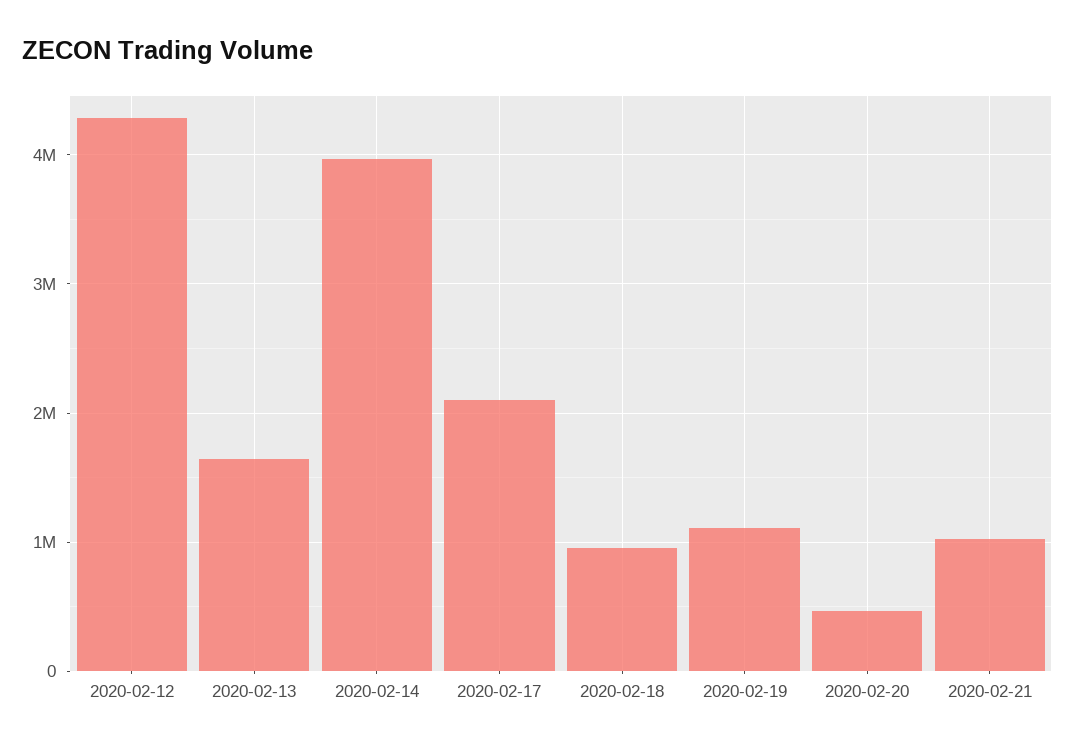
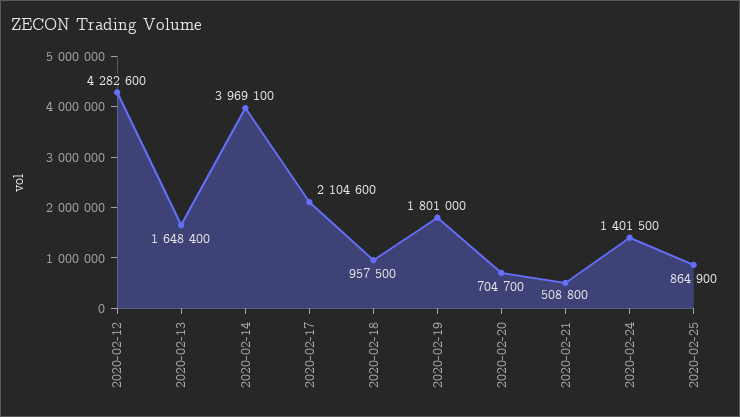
2020-02-19: 1100000 -> 1801000
2020-02-20: 500000 -> 704700
2020-02-21: 1000000 -> 508800
2020-02-24: none -> 1401500
2020-02-25: none -> 864900

